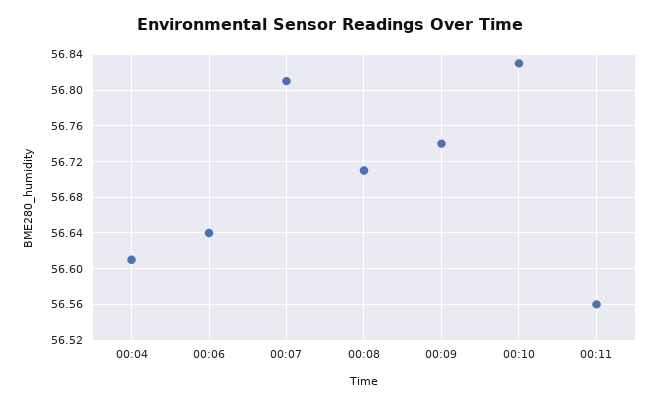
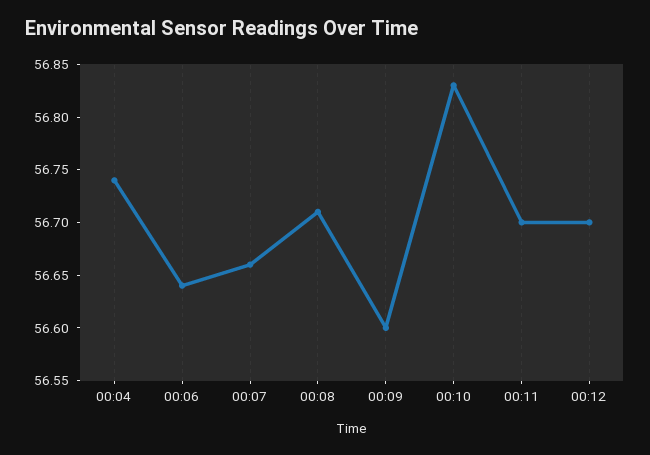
00:04: 56.61 -> 56.74
00:07: 56.81 -> 56.66
00:09: 56.74 -> 56.6
00:11: 56.56 -> 56.7
00:12: none -> 56.7

